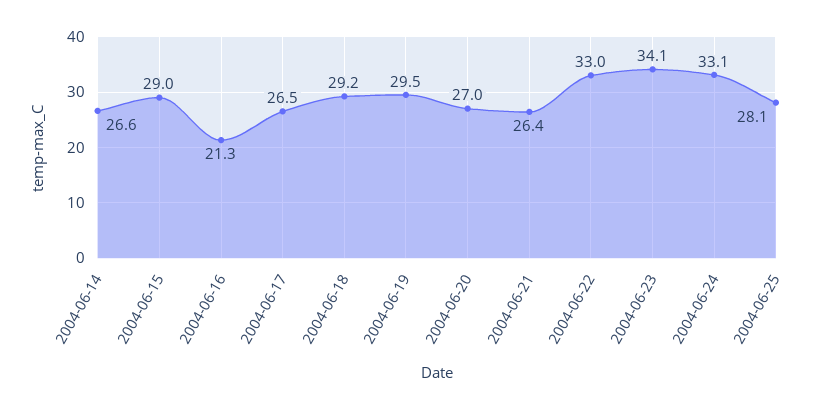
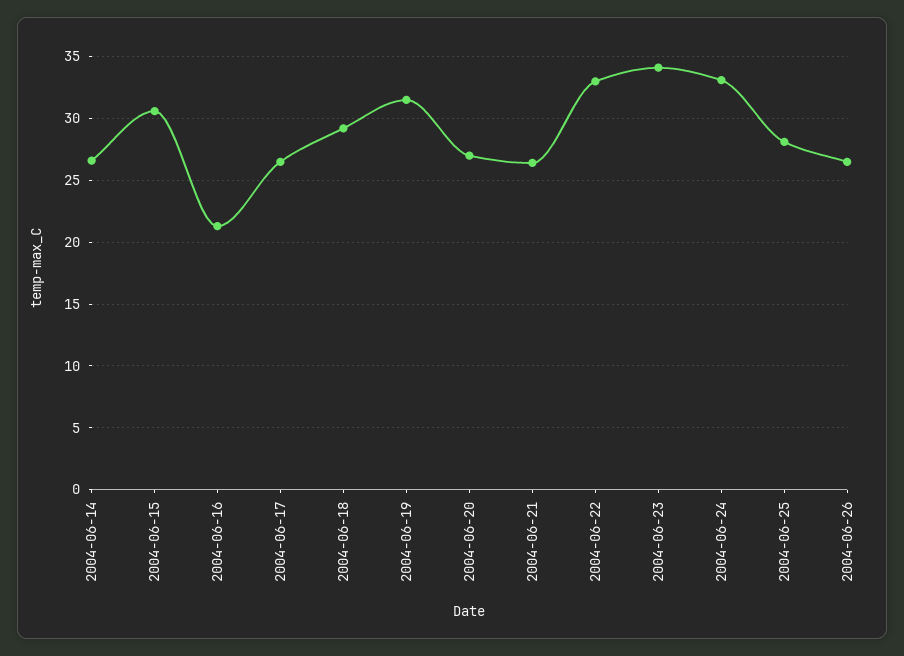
2004-06-15: 29 -> 30.5
2004-06-19: 29.5 -> 31.5
2004-06-26: none -> 26.5

